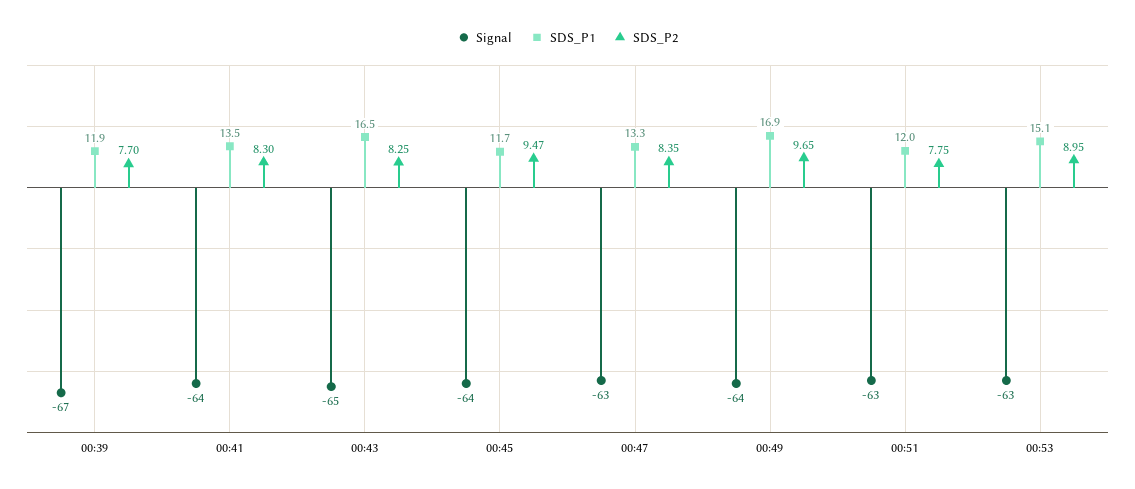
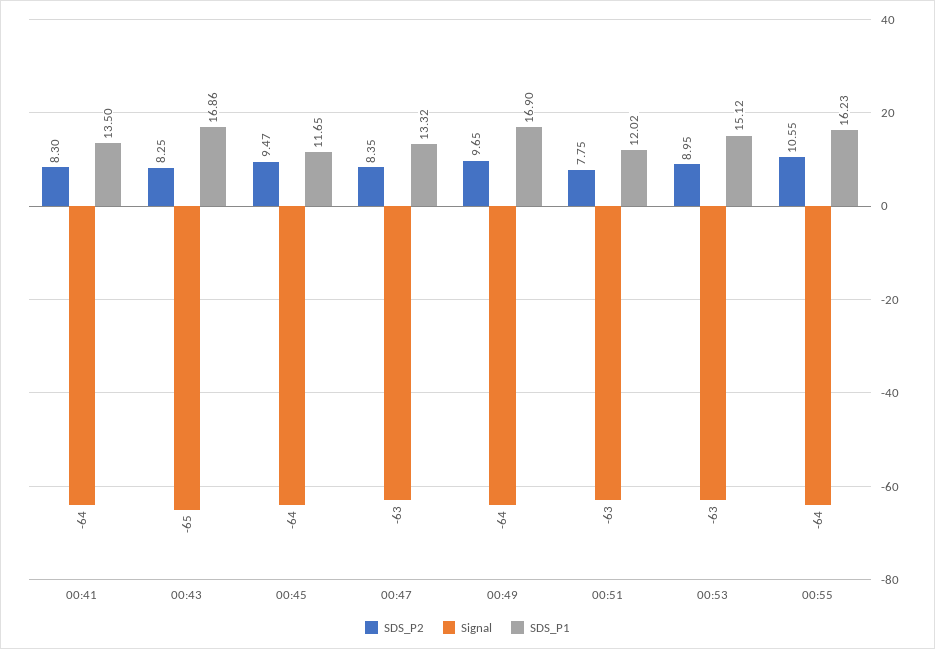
Signal, 00:39: -67 -> none
SDS_P1, 00:39: 11.9 -> none
SDS_P2, 00:39: 7.7 -> none
SDS_P1, 00:43: 16.5 -> 16.86
SDS_P2, 00:55: none -> 10.55
Signal, 00:55: none -> -64
SDS_P1, 00:55: none -> 16.23

